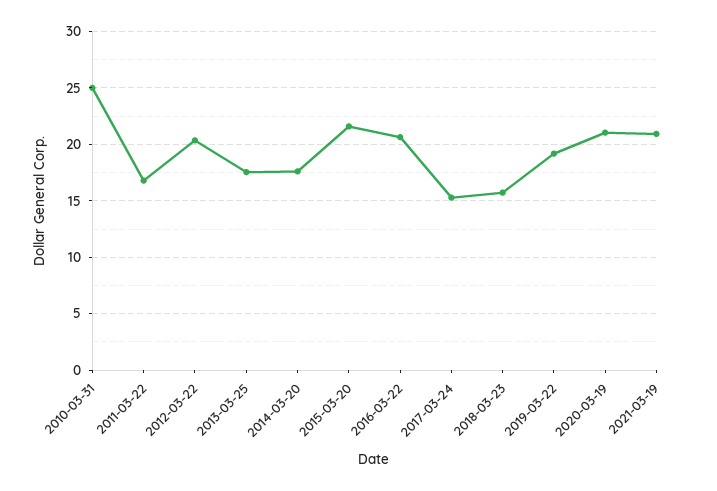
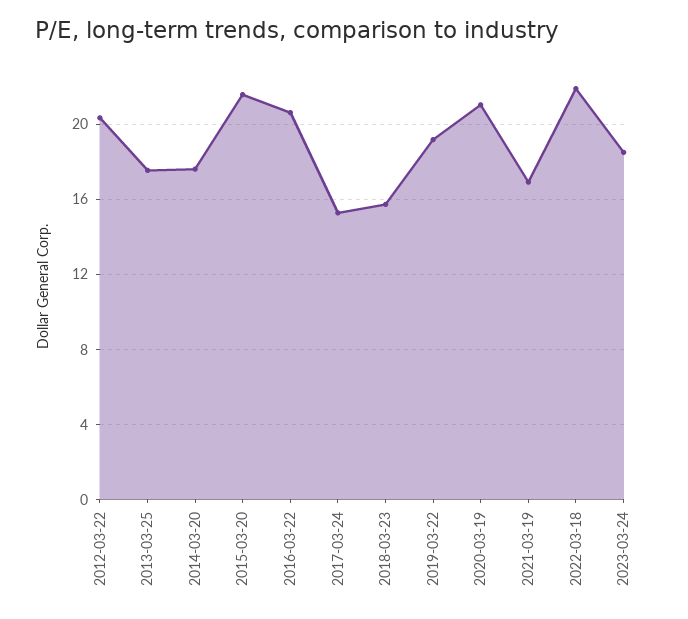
2010-03-31: 25 -> none
2011-03-22: 17 -> none
2021-03-19: 21 -> 17
2022-03-18: none -> 22
2023-03-24: none -> 18.5

